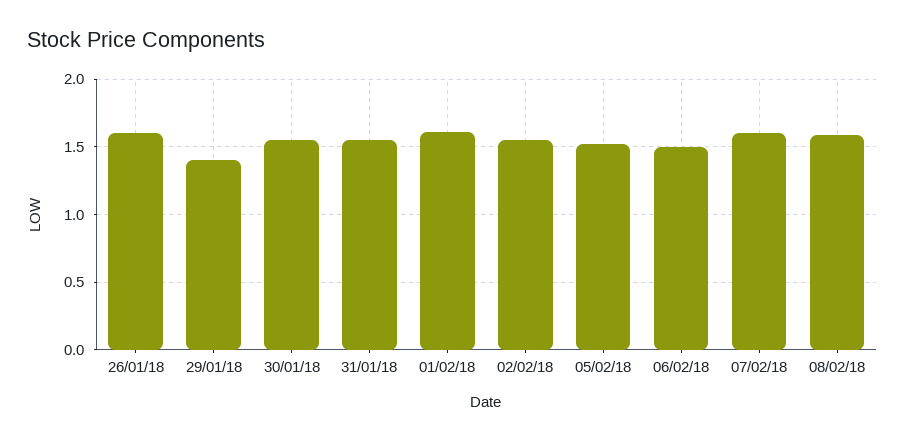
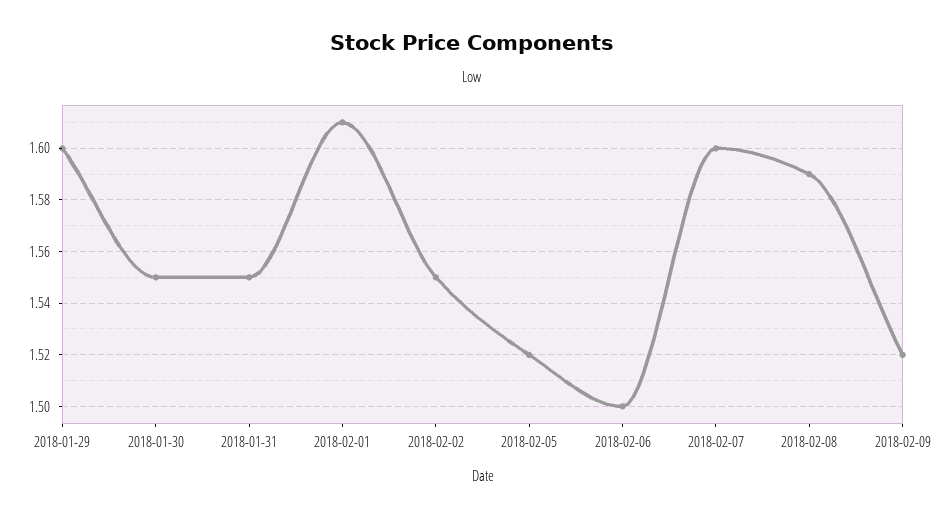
26/01/18: 1.6 -> none
29/01/18: 1.4 -> 1.6
2018-02-09: none -> 1.52

